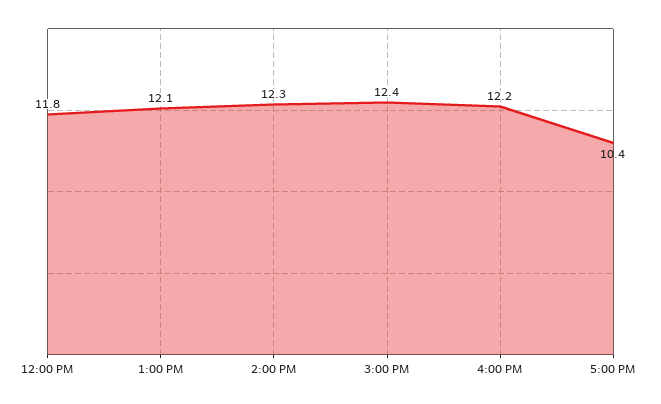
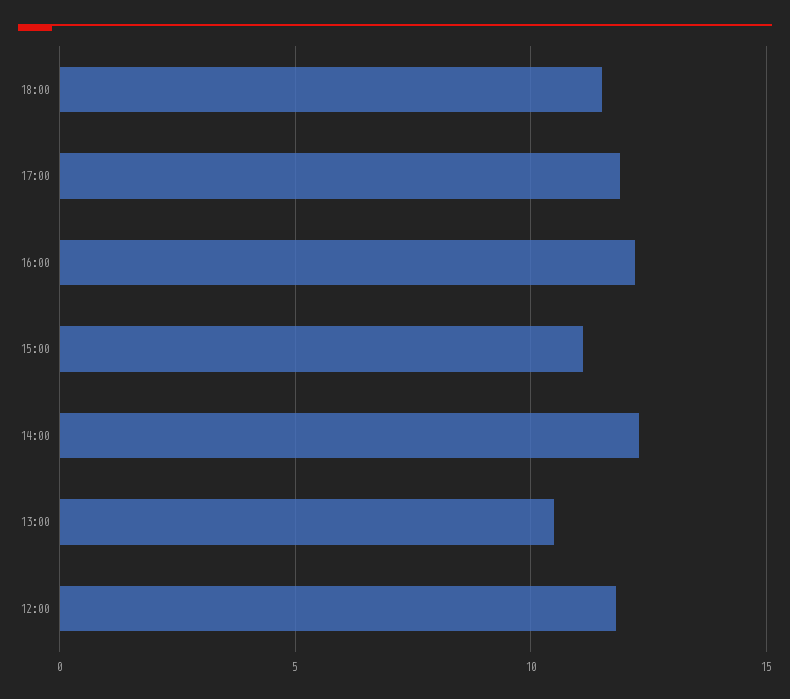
1:00 PM: 12.1 -> 10.5
3:00 PM: 12.4 -> 11
5:00 PM: 10.4 -> 12
18:00: none -> 11.5

